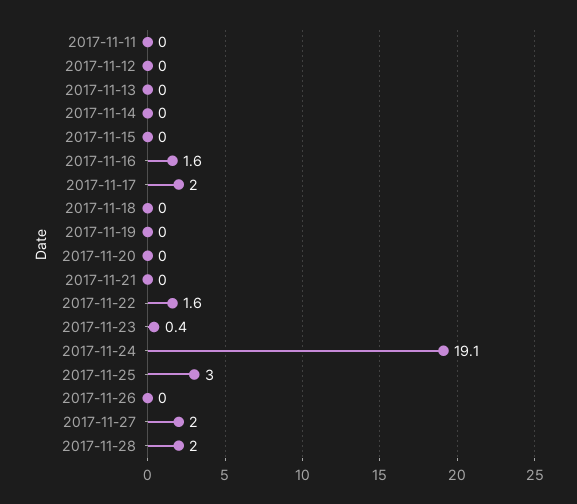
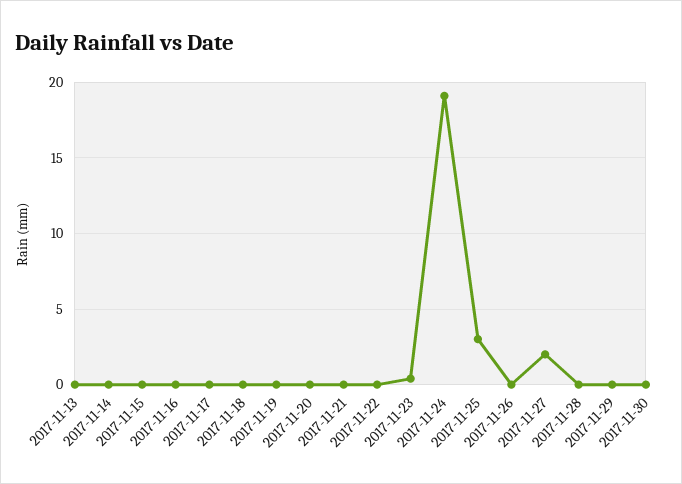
2017-11-11: 0 -> none
2017-11-12: 0 -> none
2017-11-16: 1.6 -> 0
2017-11-17: 2 -> 0
2017-11-22: 1.6 -> 0
2017-11-28: 2 -> 0
2017-11-29: none -> 0
2017-11-30: none -> 0

